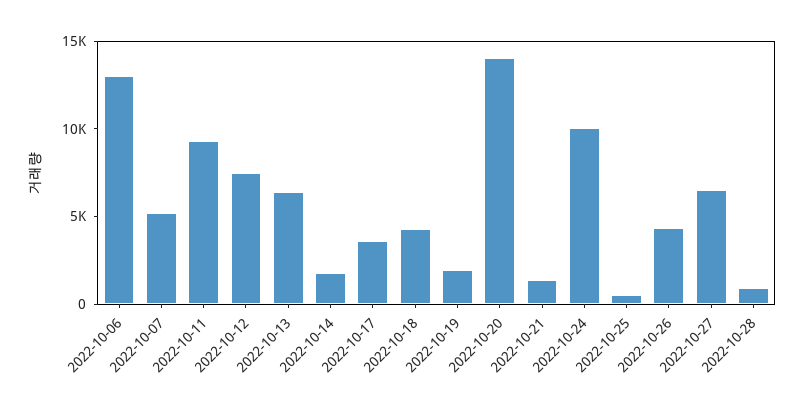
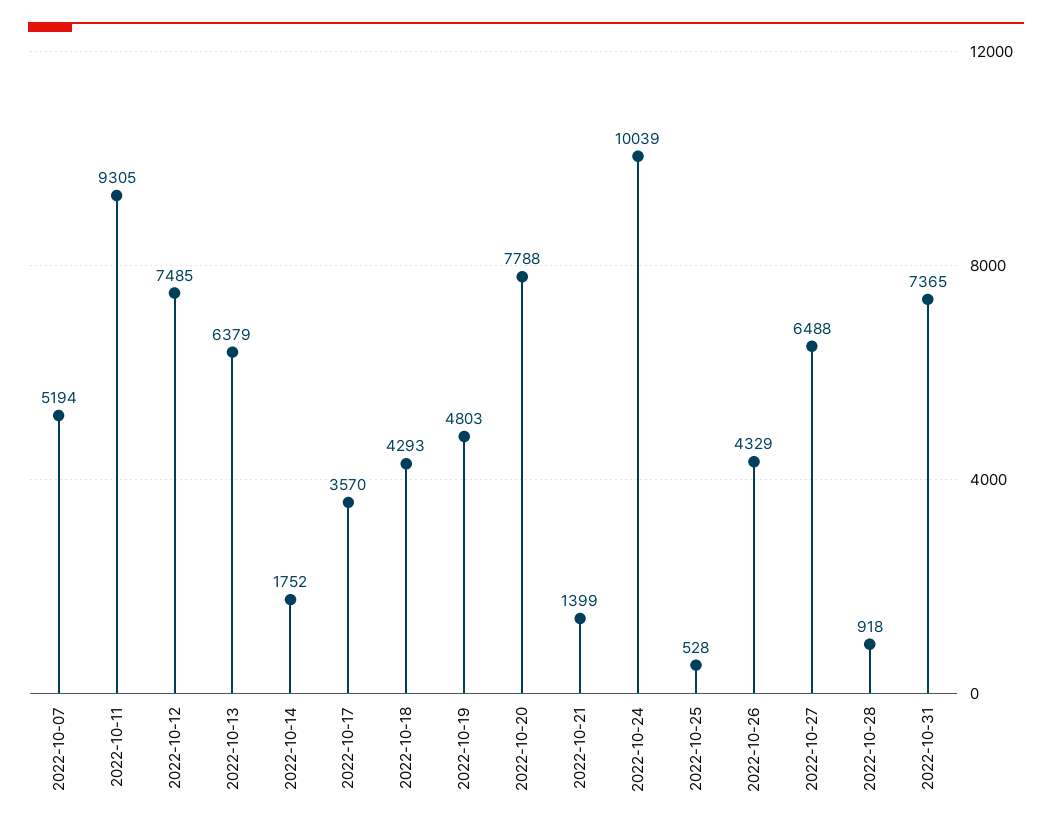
2022-10-06: 13000 -> none
2022-10-19: 2000 -> 4803
2022-10-20: 14000 -> 7788
2022-10-31: none -> 7365

